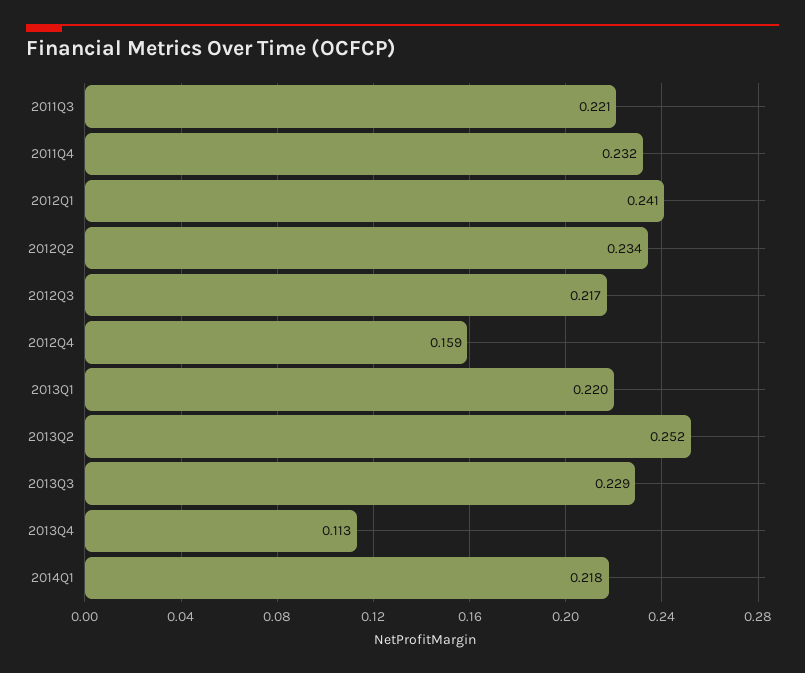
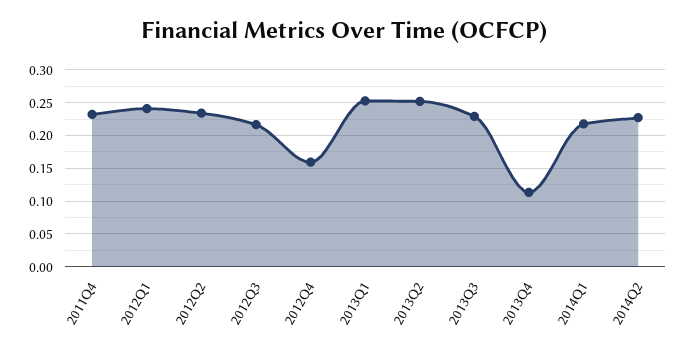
2011Q3: 0.221 -> none
2013Q1: 0.22 -> 0.25
2014Q2: none -> 0.23

